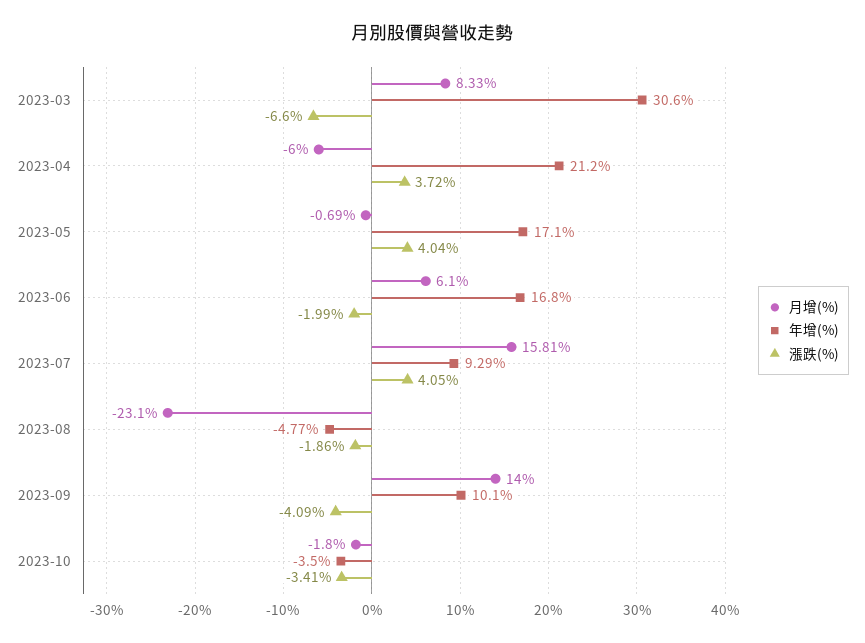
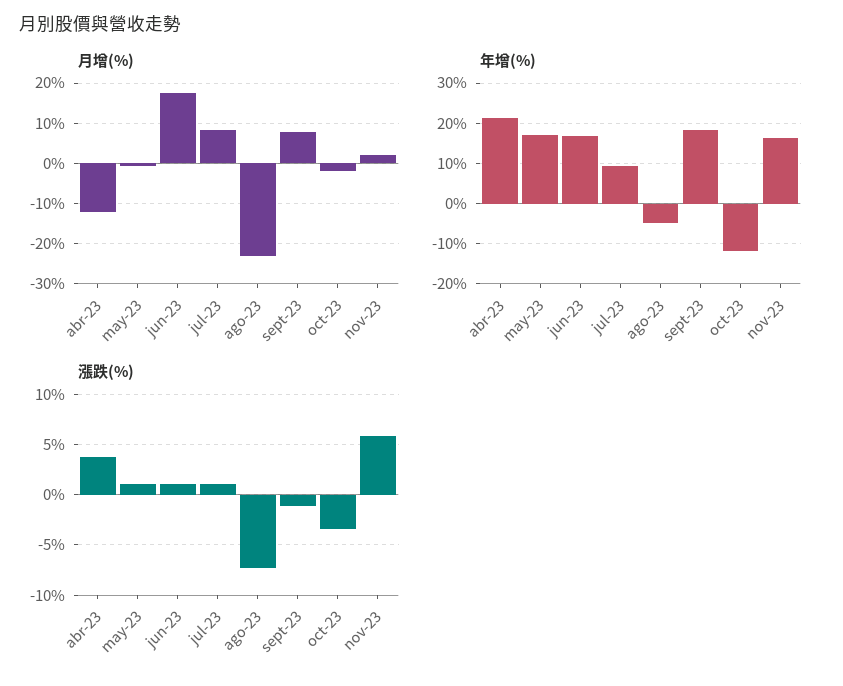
月增(%), 2023-03: 8.33 -> none
年增(%), 2023-03: 30.6 -> none
漲跌(%), 2023-03: -6.6 -> none
月增(%), 2023-04: -6 -> -12
漲跌(%), 2023-05: 4.04 -> 1
月增(%), 2023-06: 6.1 -> 18
漲跌(%), 2023-06: -1.99 -> 1
月增(%), 2023-07: 15.81 -> 8
漲跌(%), 2023-07: 4.05 -> 1
漲跌(%), 2023-08: -1.86 -> -7
月增(%), 2023-09: 14 -> 8
年增(%), 2023-09: 10.1 -> 18
漲跌(%), 2023-09: -4.09 -> -1
年增(%), 2023-10: -3.5 -> -12
月增(%), nov-23: none -> 2
年增(%), nov-23: none -> 16
漲跌(%), nov-23: none -> 6

